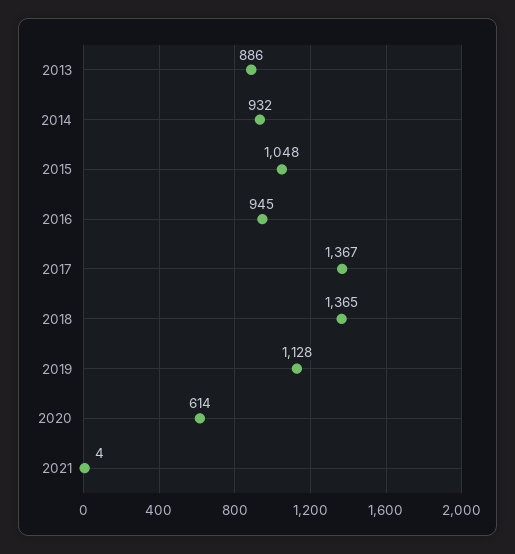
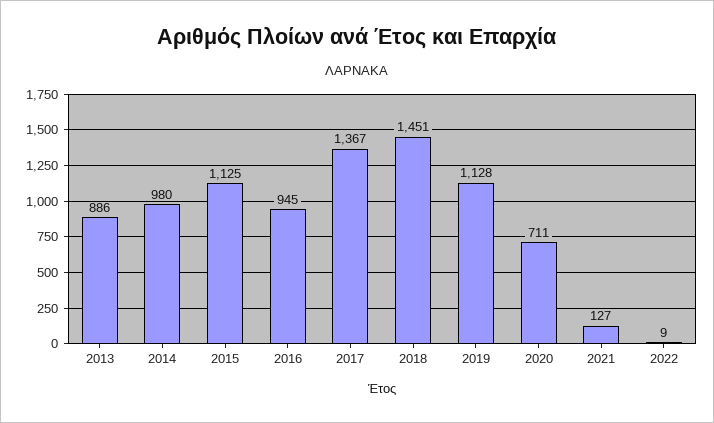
2014: 932 -> 980
2015: 1048 -> 1125
2018: 1365 -> 1451
2020: 614 -> 711
2021: 4 -> 127
2022: none -> 9

